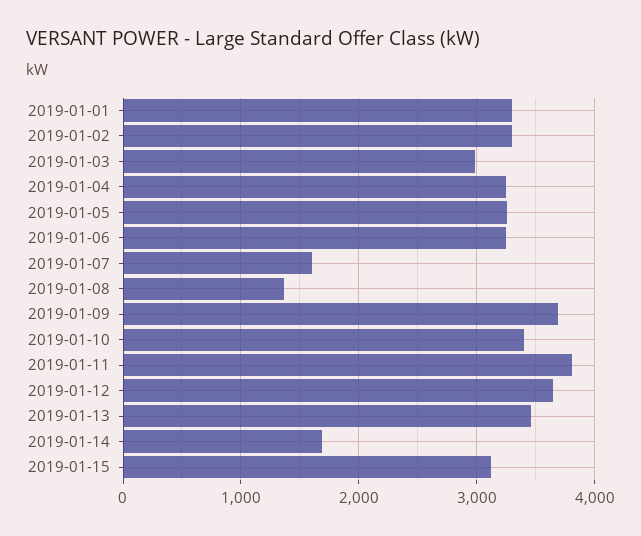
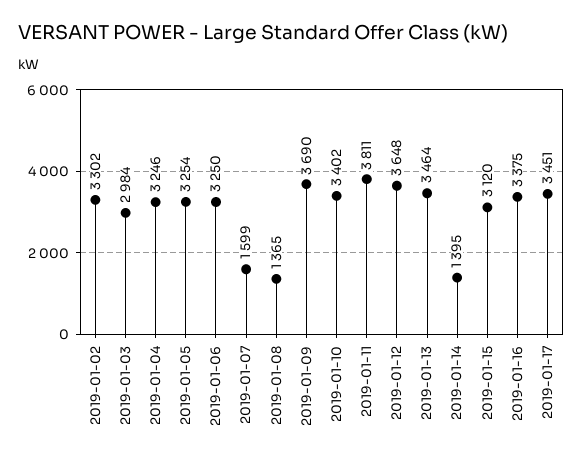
2019-01-01: 3300 -> none
2019-01-14: 1700 -> 1395
2019-01-16: none -> 3375
2019-01-17: none -> 3451

